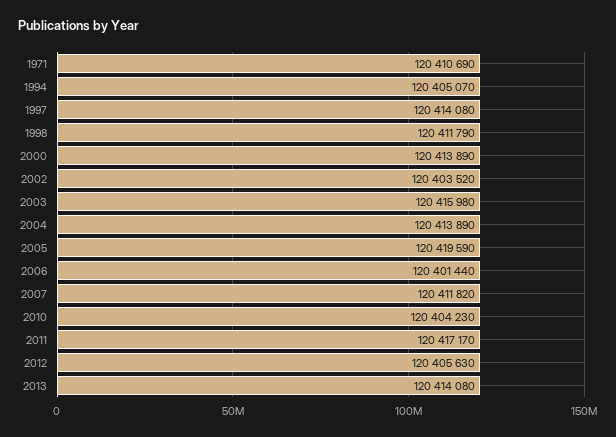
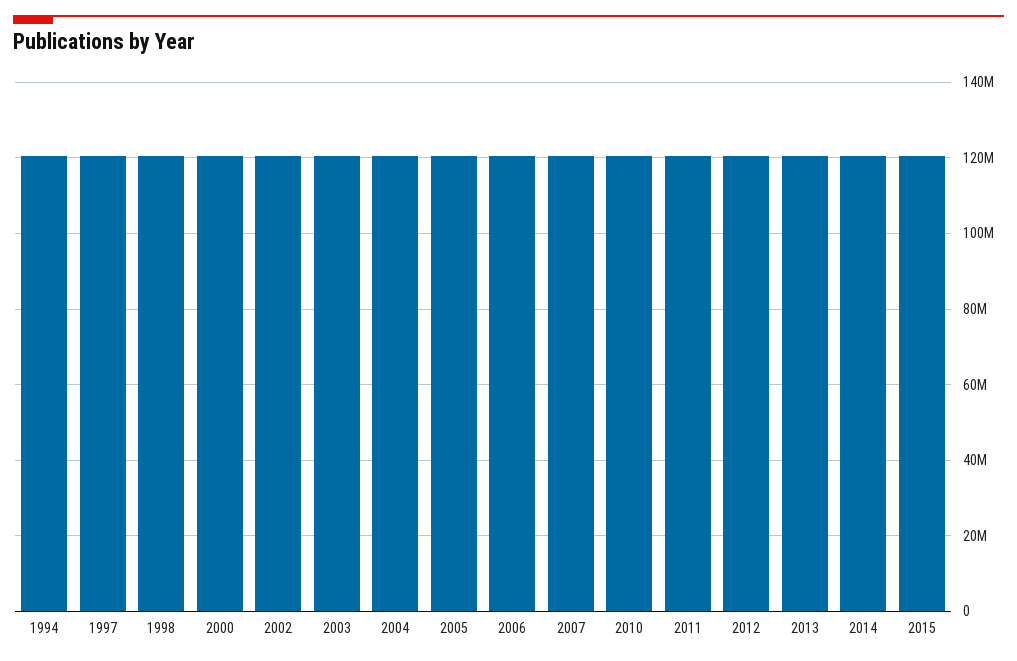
1971: 120410690 -> none
2014: none -> 120000000
2015: none -> 120000000

